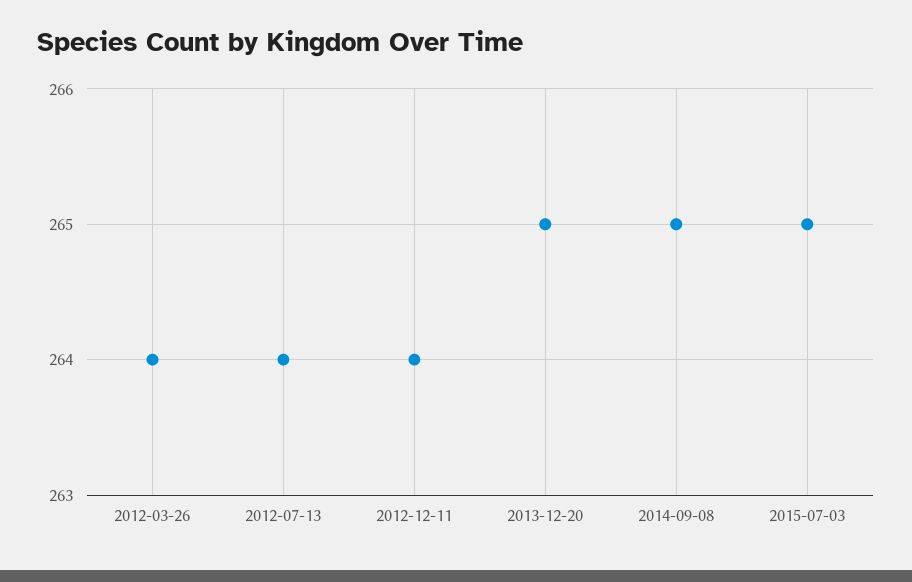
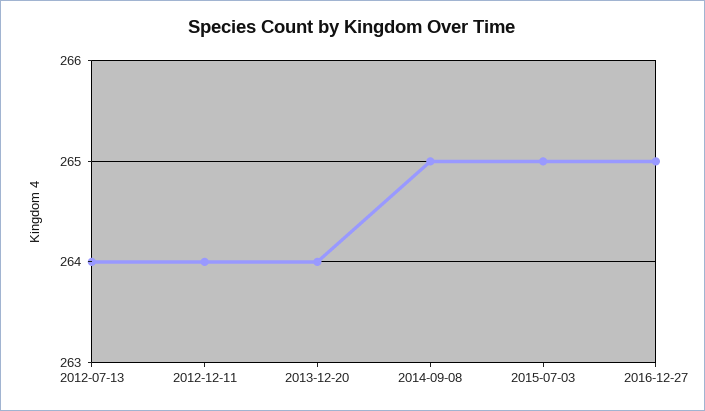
2012-03-26: 264 -> none
2013-12-20: 265 -> 264
2016-12-27: none -> 265

